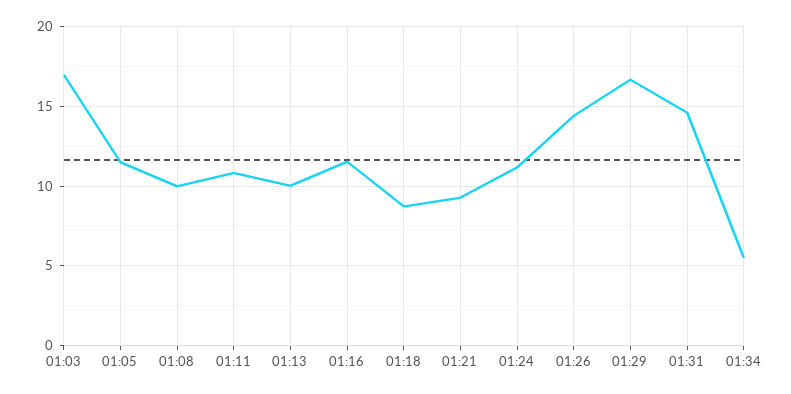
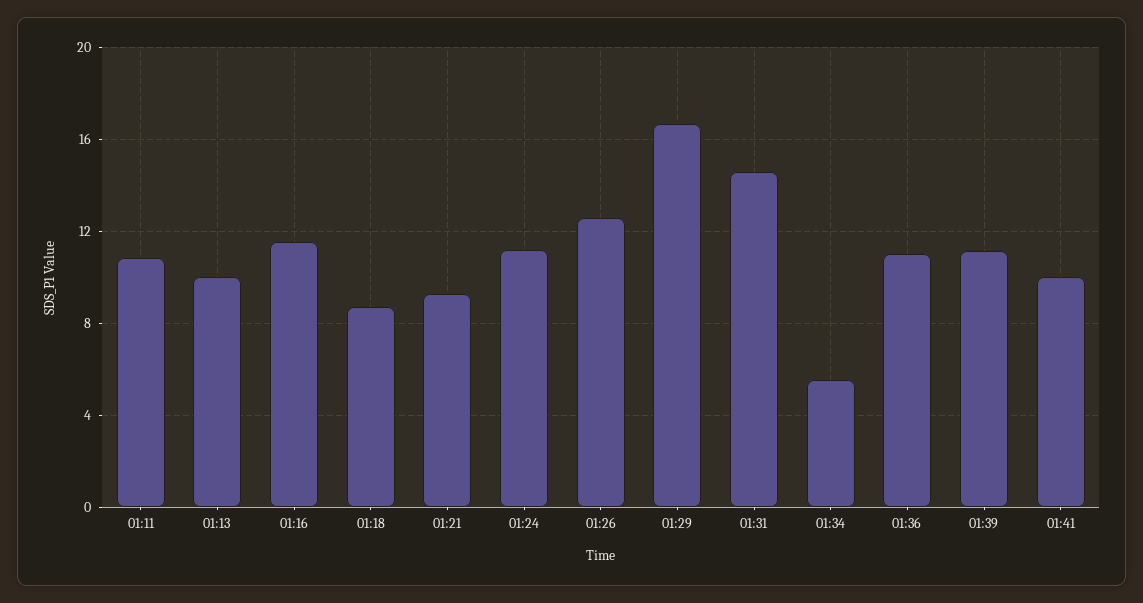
01:03: 17 -> none
01:05: 11.5 -> none
01:08: 10 -> none
01:26: 14.5 -> 12.5
01:36: none -> 11
01:39: none -> 11
01:41: none -> 10

